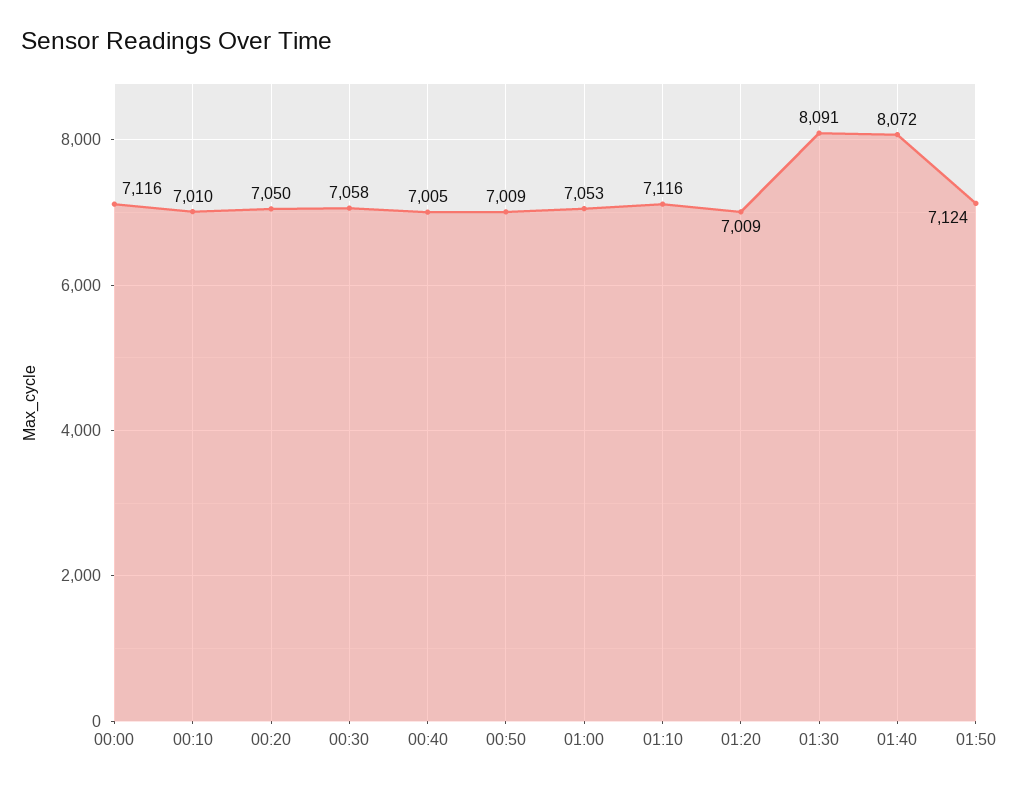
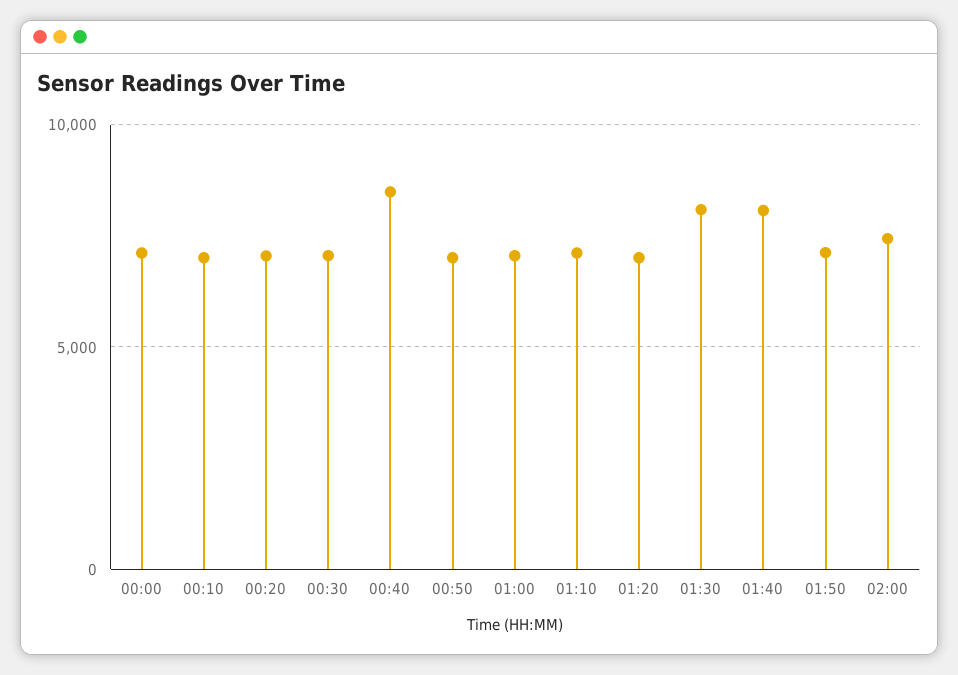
00:40: 7005 -> 8500
02:00: none -> 7500

